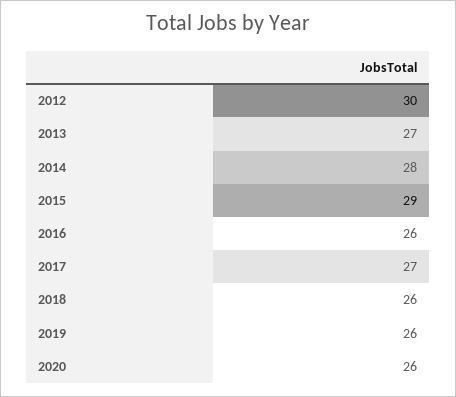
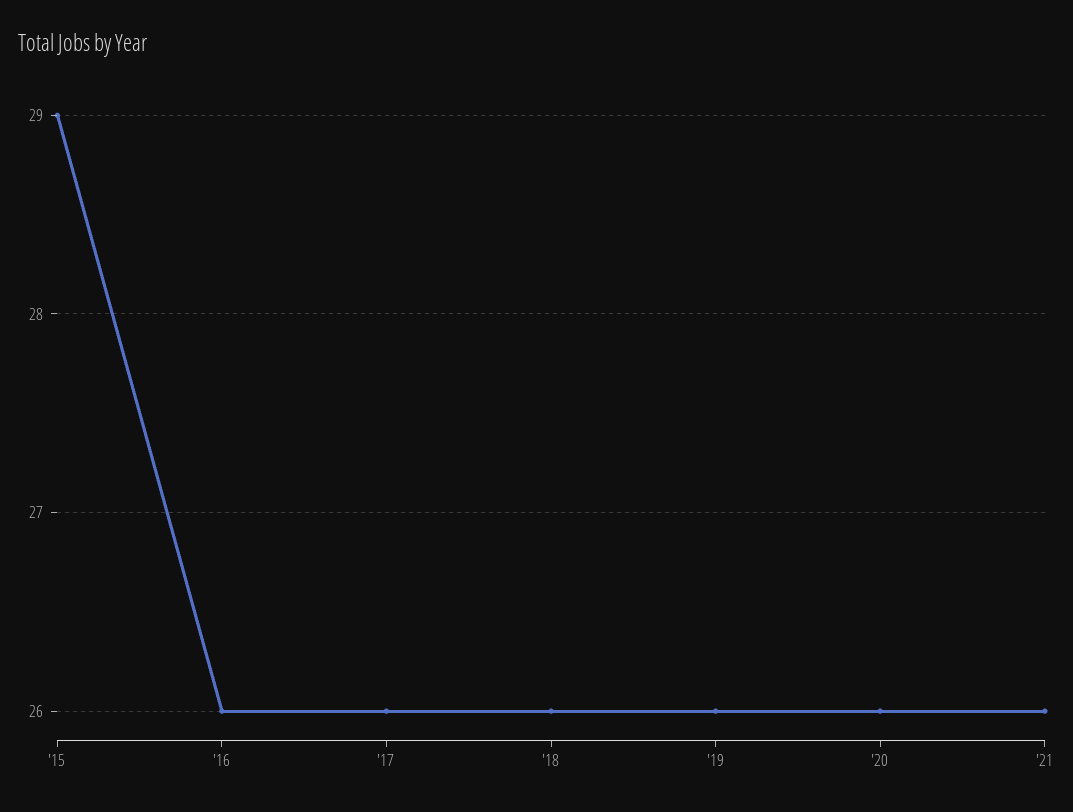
2012: 30 -> none
2013: 27 -> none
2014: 28 -> none
2017: 27 -> 26
'21: none -> 26

